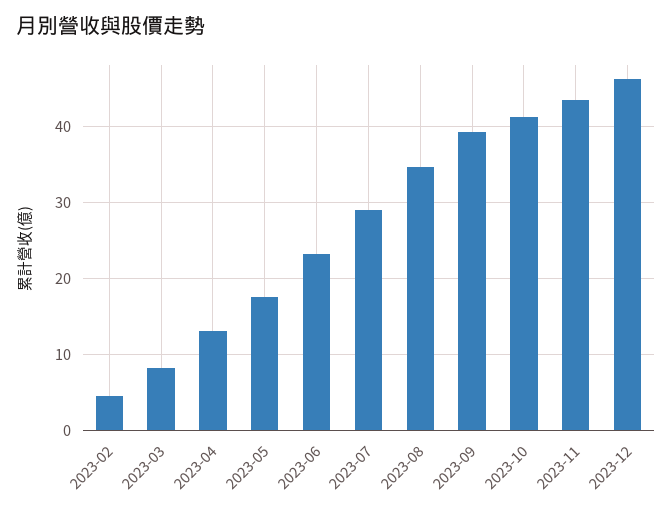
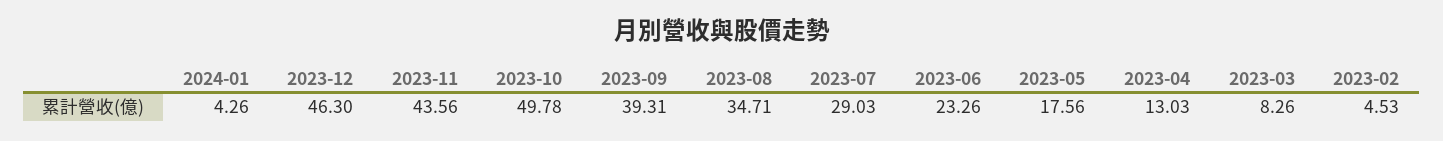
2023-10: 41 -> 49.78
2024-01: none -> 4.26

